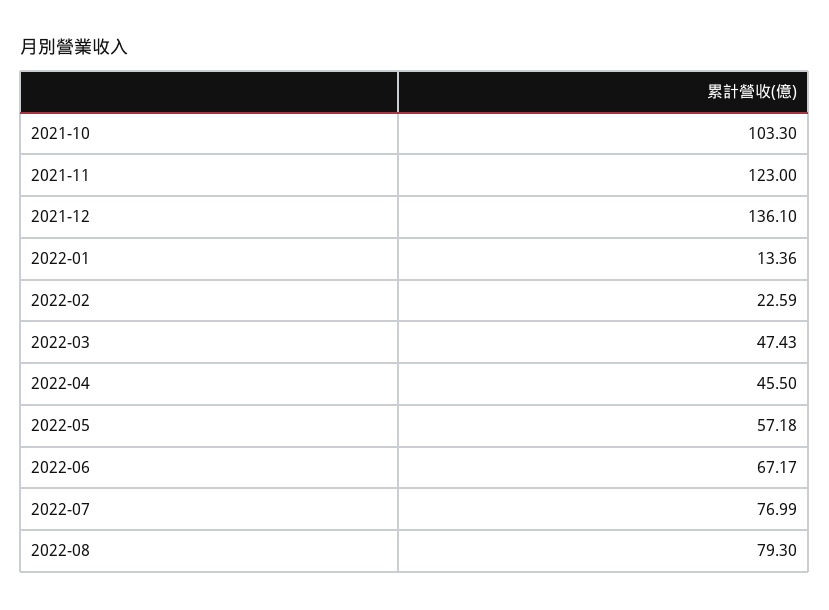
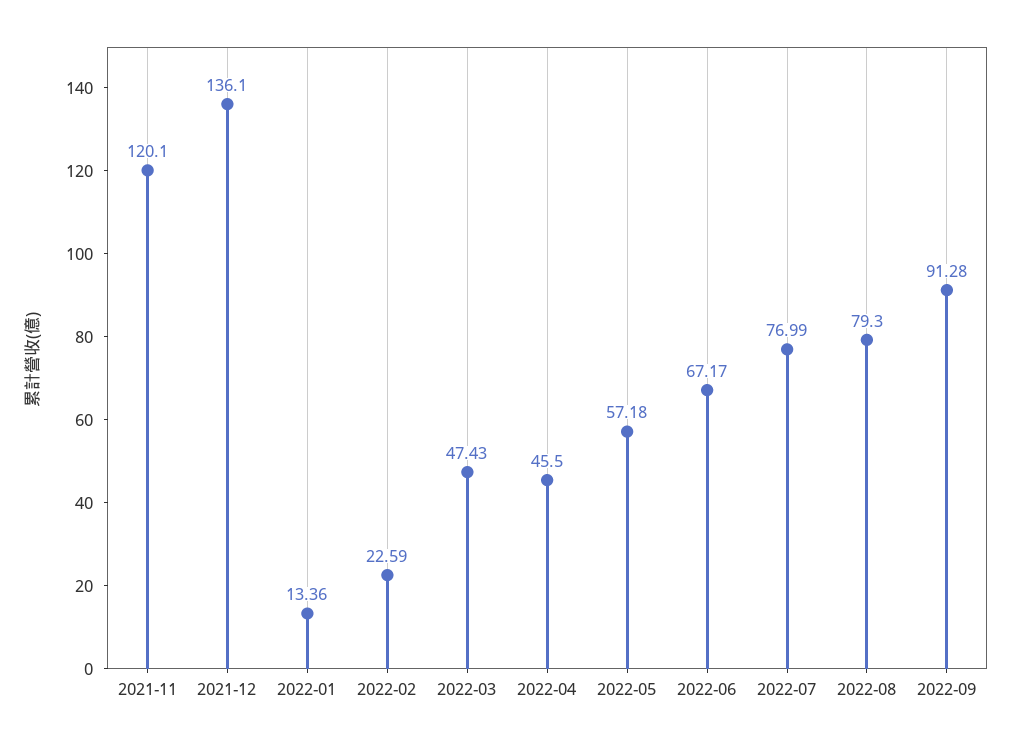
2021-10: 103.3 -> none
2021-11: 123 -> 120.1
2022-09: none -> 91.28

